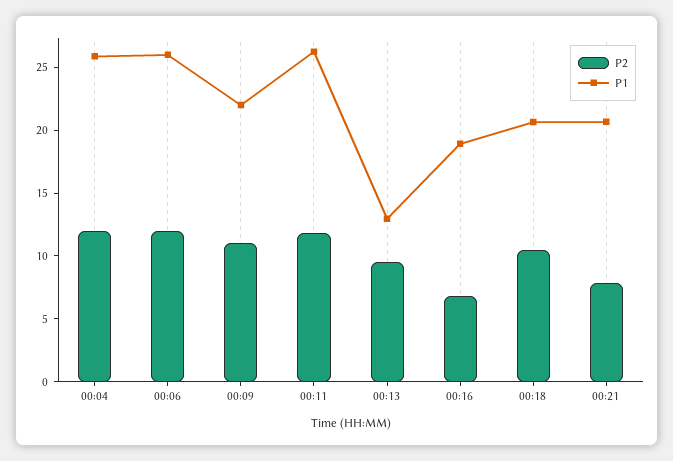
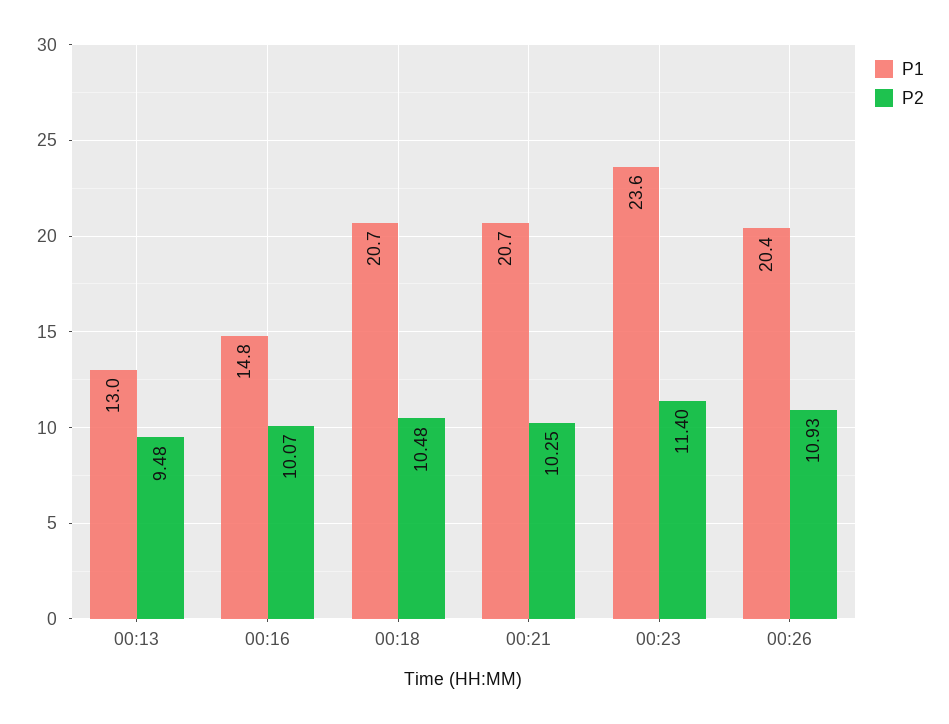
P2, 00:04: 12 -> none
P1, 00:04: 26 -> none
P2, 00:06: 12 -> none
P1, 00:06: 26 -> none
P2, 00:09: 11 -> none
P1, 00:09: 22 -> none
P2, 00:11: 12 -> none
P1, 00:11: 26 -> none
P2, 00:16: 7 -> 10.07
P1, 00:16: 19 -> 14.8
P2, 00:21: 8 -> 10.25
P1, 00:23: none -> 23.6
P2, 00:23: none -> 11.4
P1, 00:26: none -> 20.4
P2, 00:26: none -> 10.93

